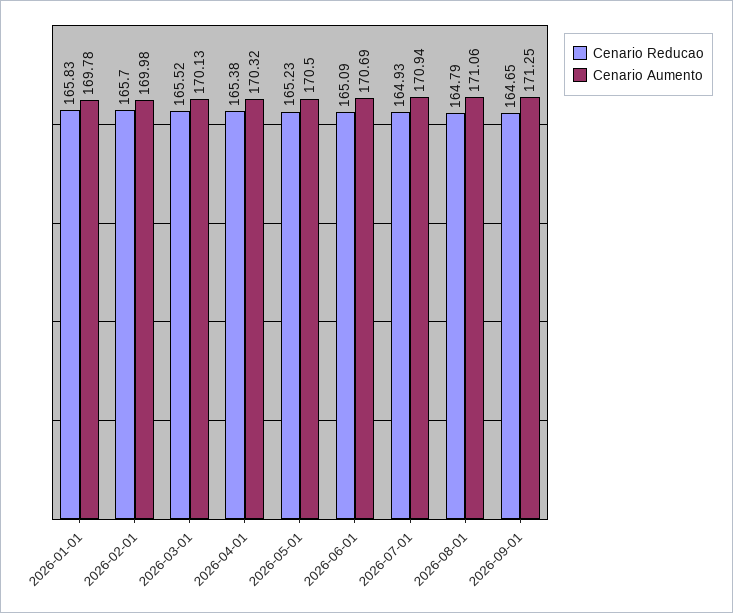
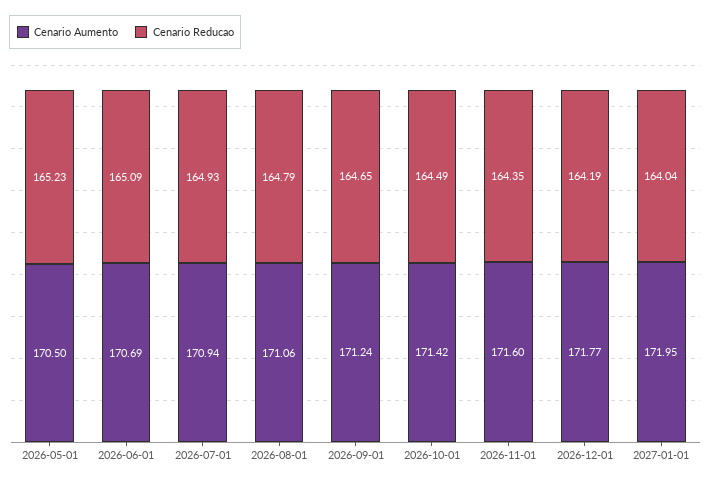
Cenario Reducao, 2026-01-01: 165.83 -> none
Cenario Aumento, 2026-01-01: 169.78 -> none
Cenario Reducao, 2026-02-01: 165.7 -> none
Cenario Aumento, 2026-02-01: 169.98 -> none
Cenario Reducao, 2026-03-01: 165.52 -> none
Cenario Aumento, 2026-03-01: 170.13 -> none
Cenario Reducao, 2026-04-01: 165.38 -> none
Cenario Aumento, 2026-04-01: 170.32 -> none
Cenario Aumento, 2026-09-01: 171.25 -> 171.24
Cenario Aumento, 2026-10-01: none -> 171.42
Cenario Reducao, 2026-10-01: none -> 164.49
Cenario Aumento, 2026-11-01: none -> 171.6
Cenario Reducao, 2026-11-01: none -> 164.35
Cenario Aumento, 2026-12-01: none -> 171.77
Cenario Reducao, 2026-12-01: none -> 164.19
Cenario Aumento, 2027-01-01: none -> 171.95
Cenario Reducao, 2027-01-01: none -> 164.04

